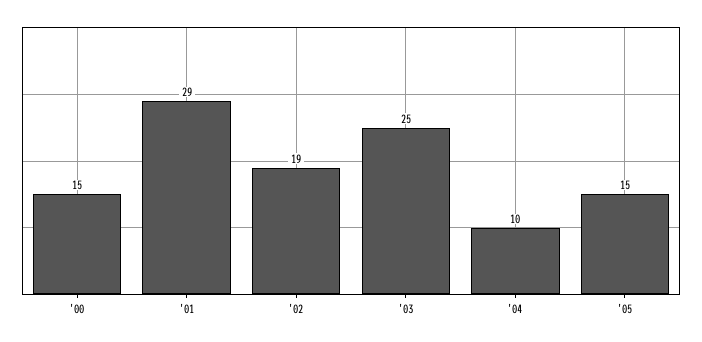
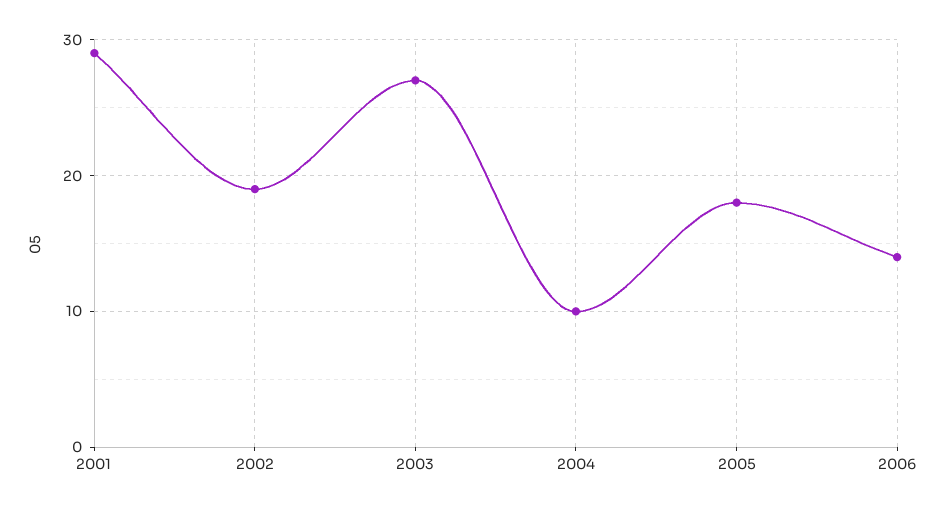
'00: 15 -> none
'03: 25 -> 27
'05: 15 -> 18
2006: none -> 14

